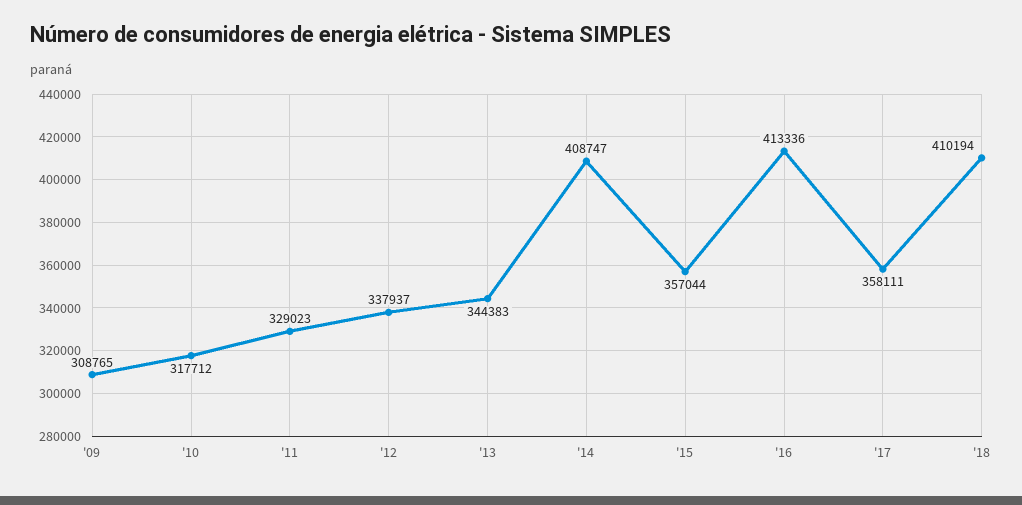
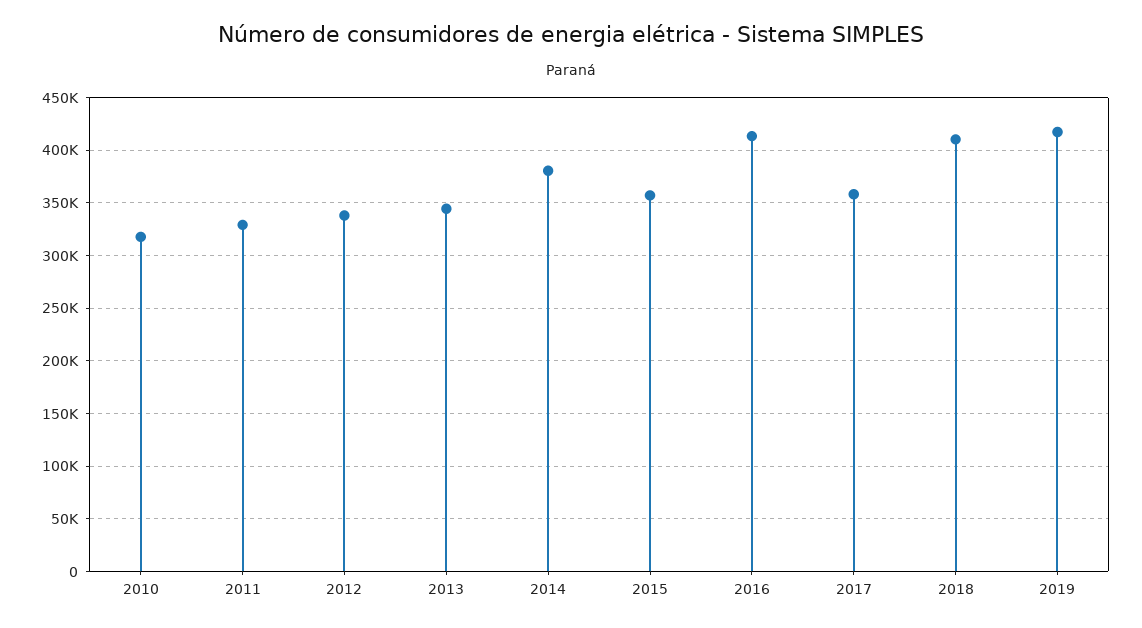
'09: 308765 -> none
'14: 408747 -> 380000
2019: none -> 420000

